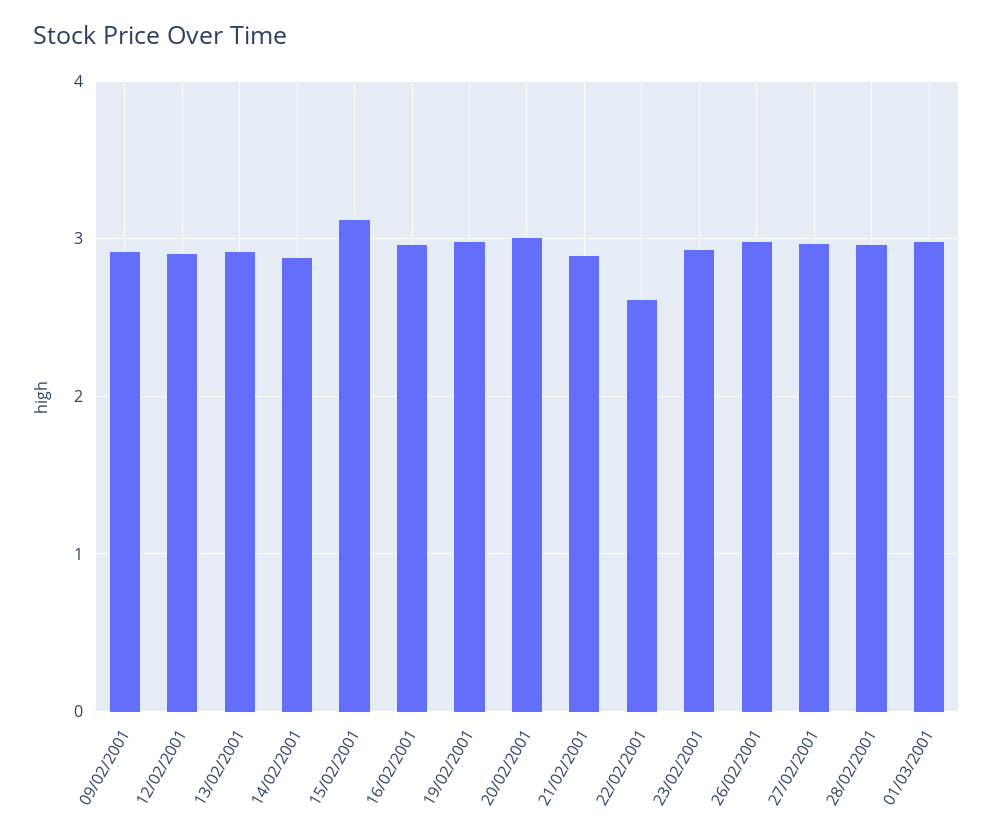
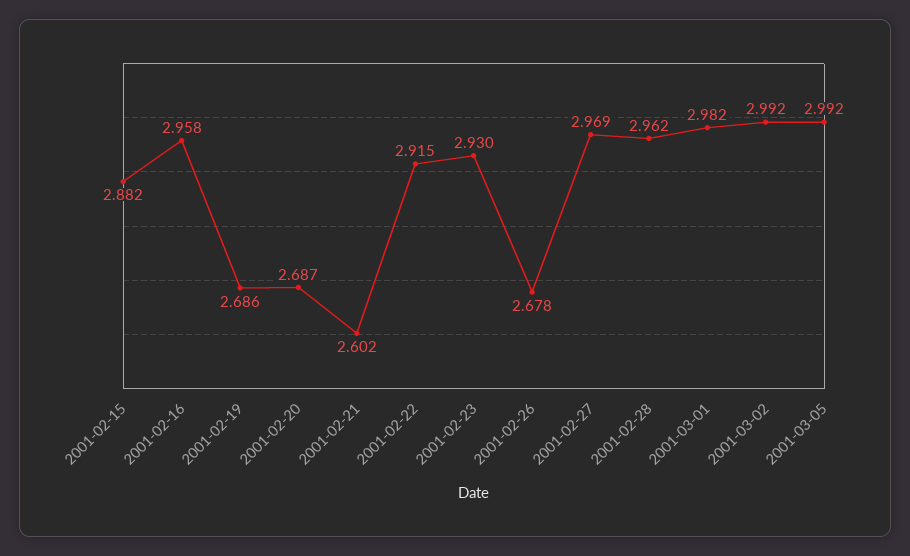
09/02/2001: 2.9 -> none
12/02/2001: 2.9 -> none
13/02/2001: 2.9 -> none
14/02/2001: 2.9 -> none
15/02/2001: 3.1 -> 2.882
19/02/2001: 3 -> 2.686
20/02/2001: 3 -> 2.687
21/02/2001: 2.9 -> 2.602
22/02/2001: 2.6 -> 2.915
26/02/2001: 3 -> 2.678
2001-03-02: none -> 2.992
2001-03-05: none -> 2.992

